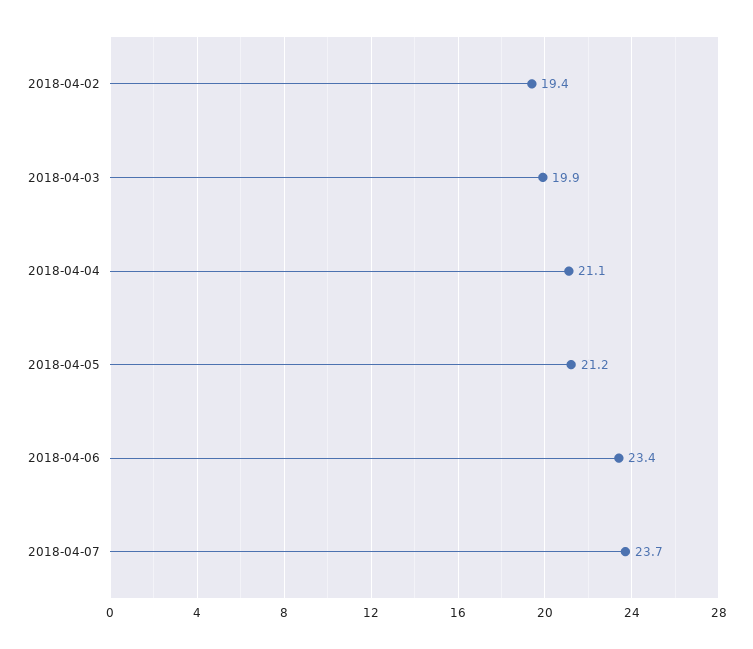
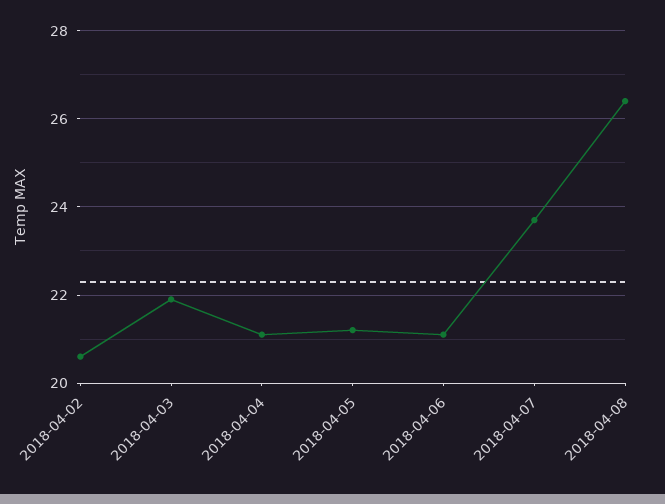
2018-04-02: 19.4 -> 20.5
2018-04-03: 19.9 -> 22
2018-04-06: 23.4 -> 21
2018-04-08: none -> 26.5

